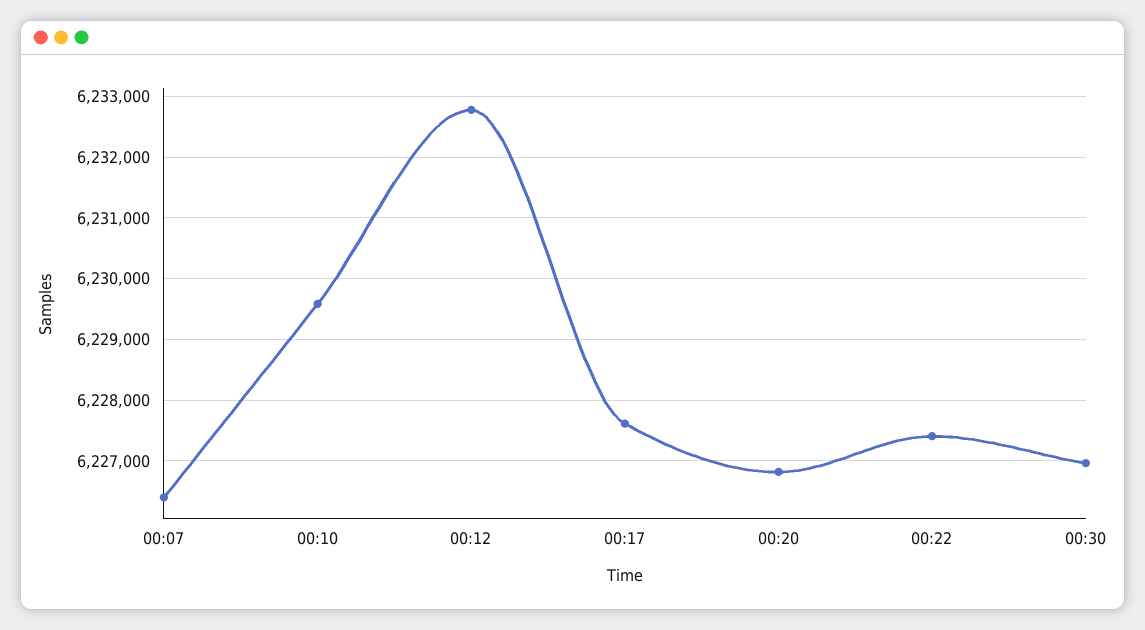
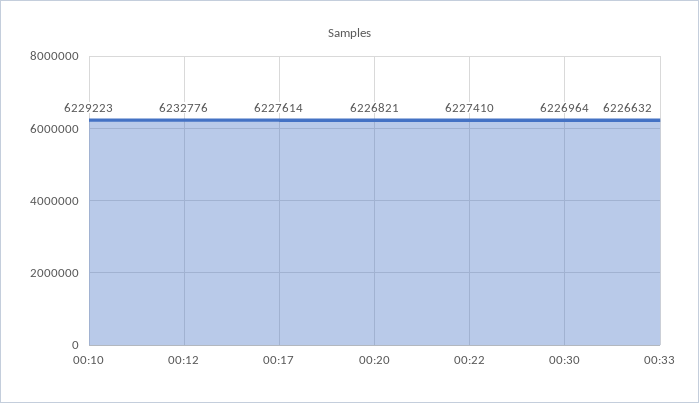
00:07: 6226400 -> none
00:10: 6229600 -> 6229223
00:33: none -> 6226632

